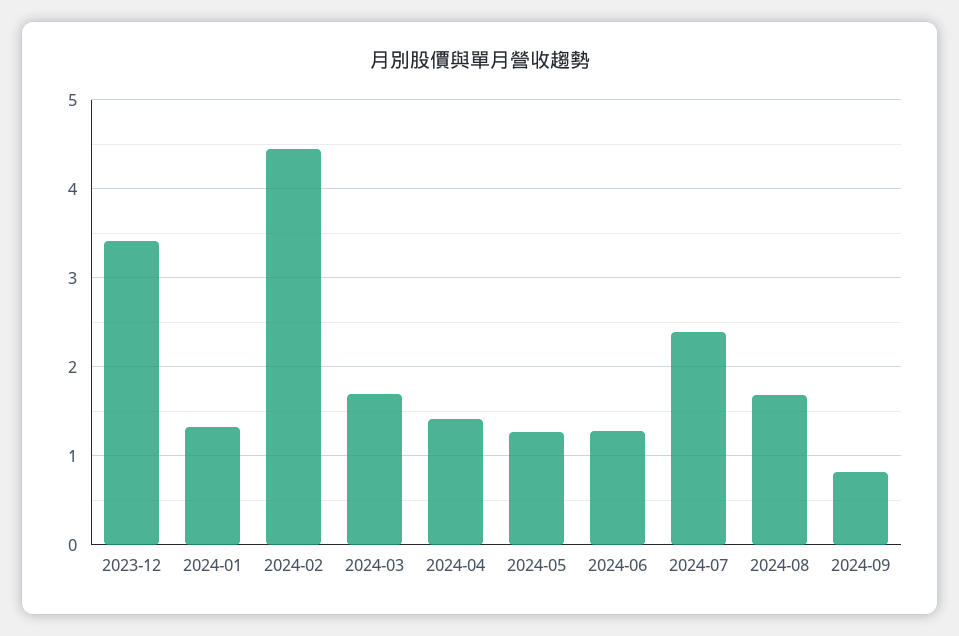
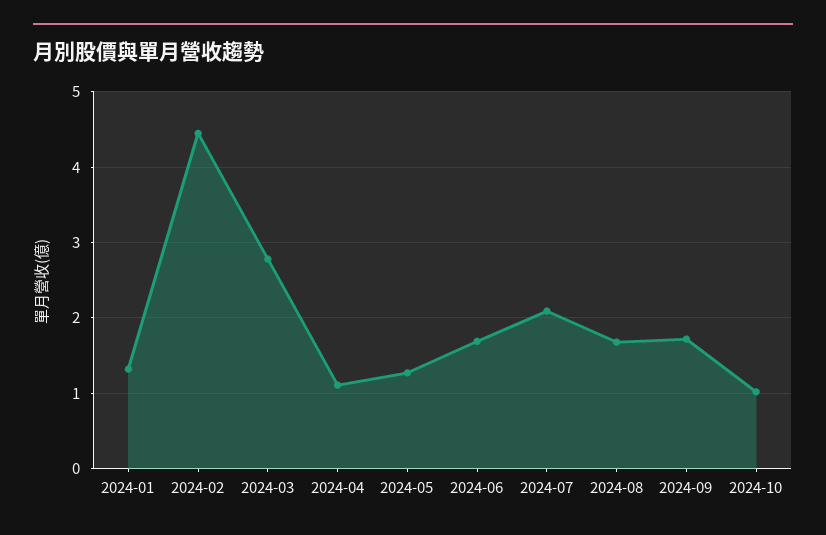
2023-12: 3.4 -> none
2024-03: 1.7 -> 2.8
2024-04: 1.4 -> 1.1
2024-06: 1.3 -> 1.7
2024-07: 2.4 -> 2.1
2024-09: 0.8 -> 1.7
2024-10: none -> 1

